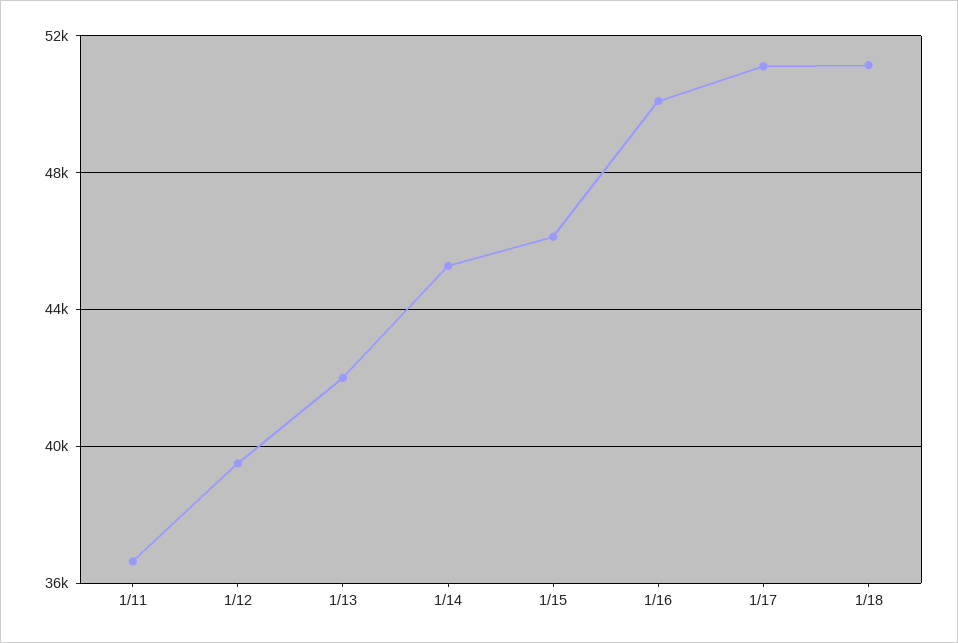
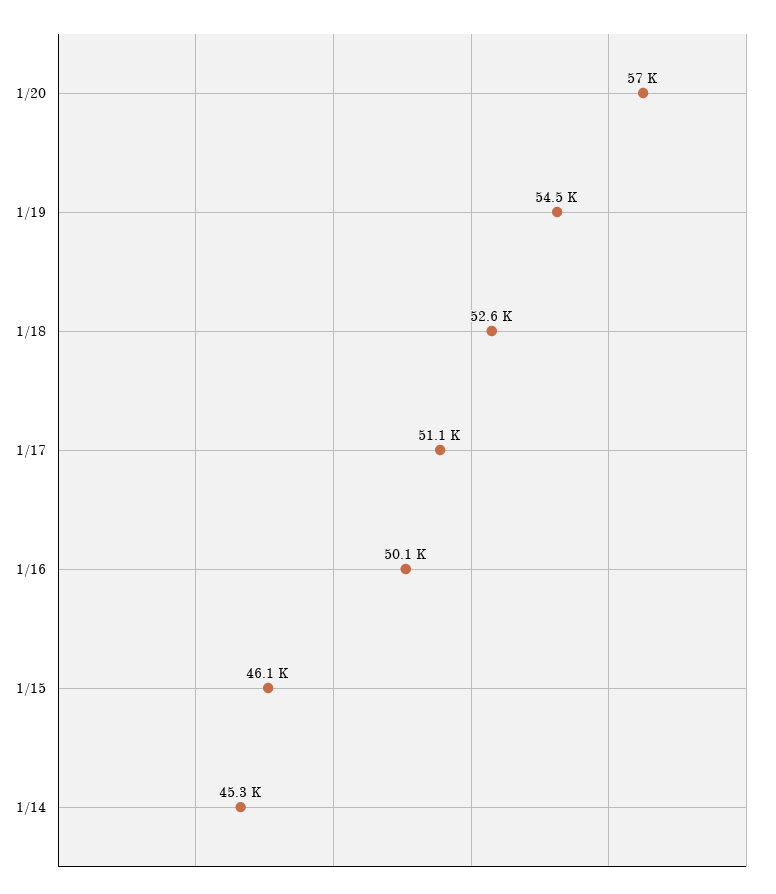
1/11: 36500 -> none
1/12: 39500 -> none
1/13: 42000 -> none
1/18: 51000 -> 52600
1/20: none -> 57000
1/19: none -> 54500

